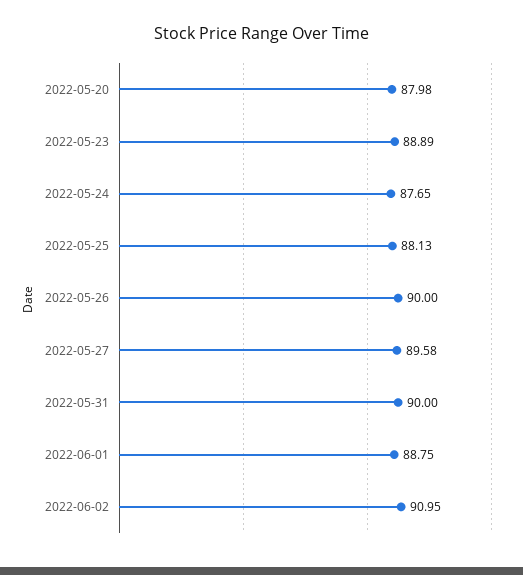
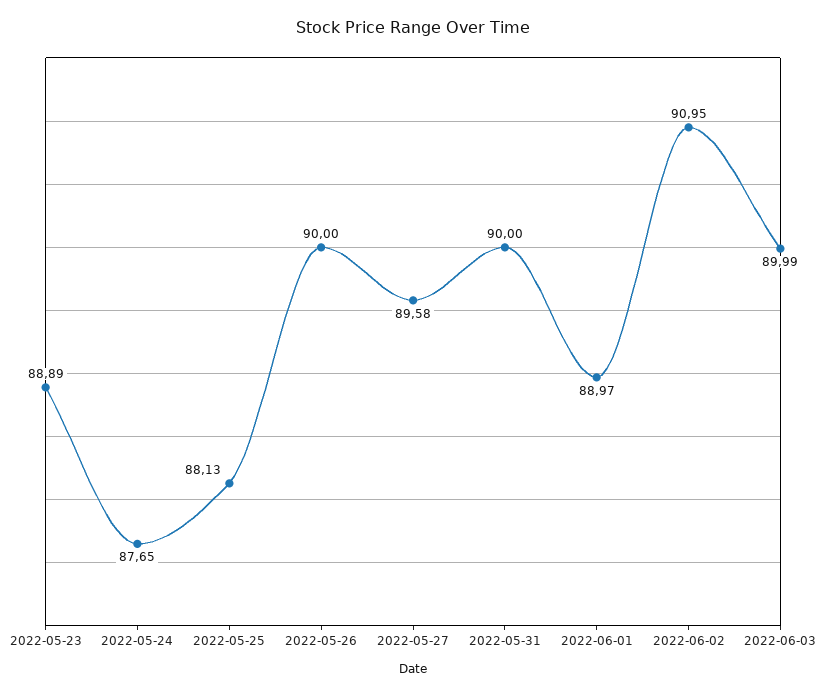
2022-05-20: 87.98 -> none
2022-06-01: 88.75 -> 88.97
2022-06-03: none -> 89.99

